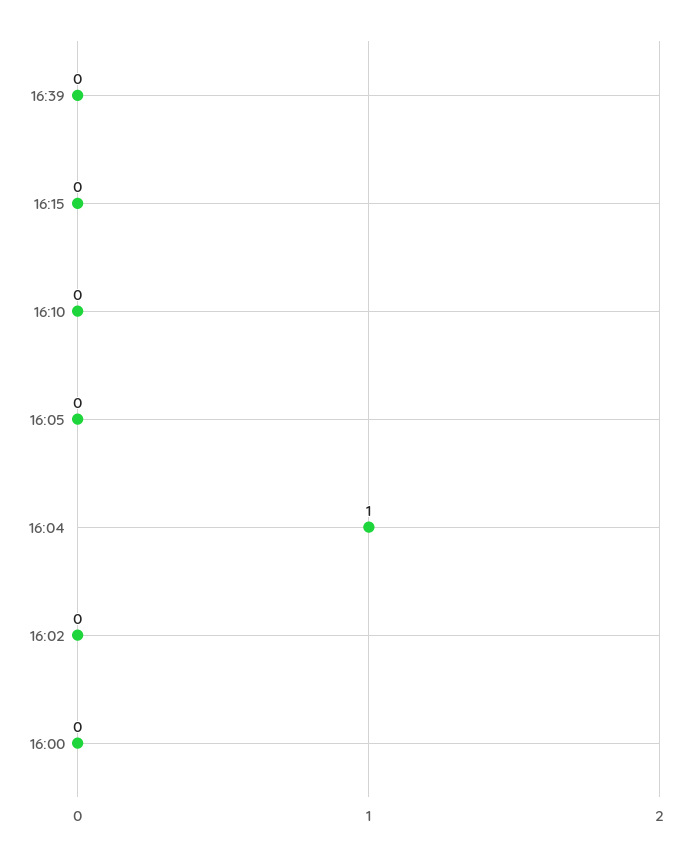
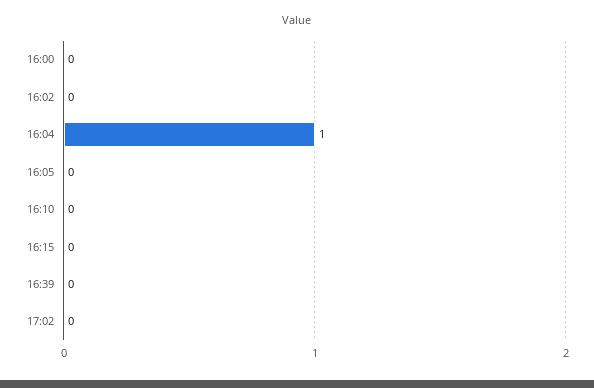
17:02: none -> 0

